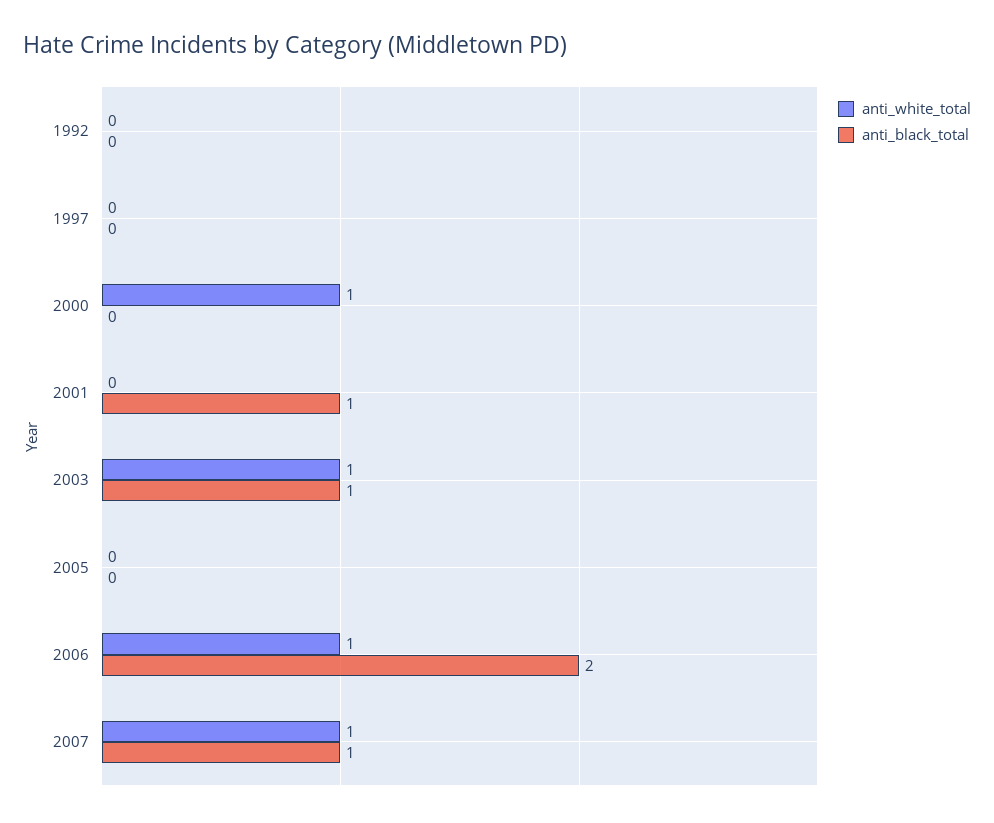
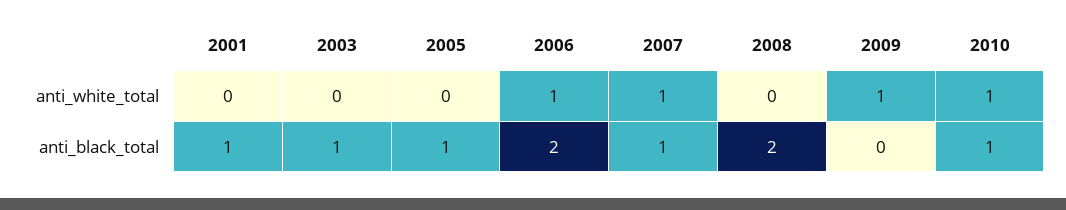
anti_white_total, 1992: 0 -> none
anti_black_total, 1992: 0 -> none
anti_white_total, 1997: 0 -> none
anti_black_total, 1997: 0 -> none
anti_white_total, 2000: 1 -> none
anti_black_total, 2000: 0 -> none
anti_white_total, 2003: 1 -> 0
anti_black_total, 2005: 0 -> 1
anti_white_total, 2008: none -> 0
anti_white_total, 2009: none -> 1
anti_white_total, 2010: none -> 1
anti_black_total, 2008: none -> 2
anti_black_total, 2009: none -> 0
anti_black_total, 2010: none -> 1

